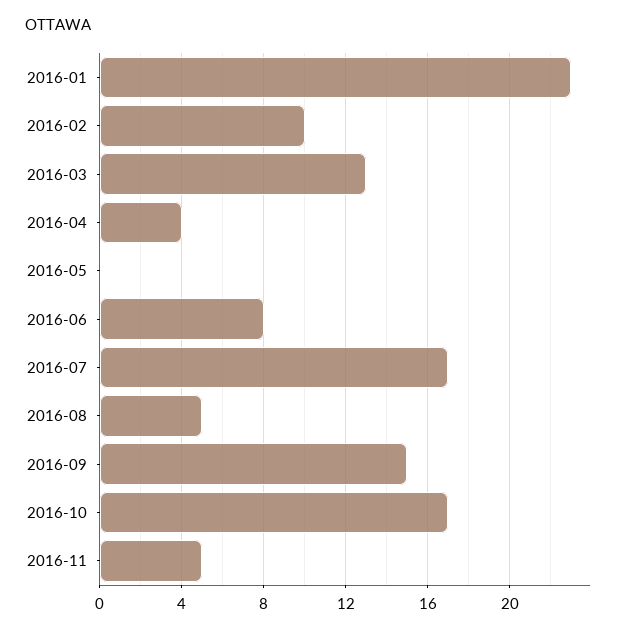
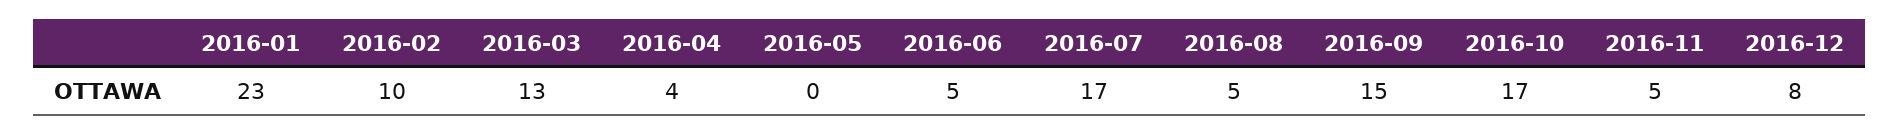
2016-06: 8 -> 5
2016-12: none -> 8

